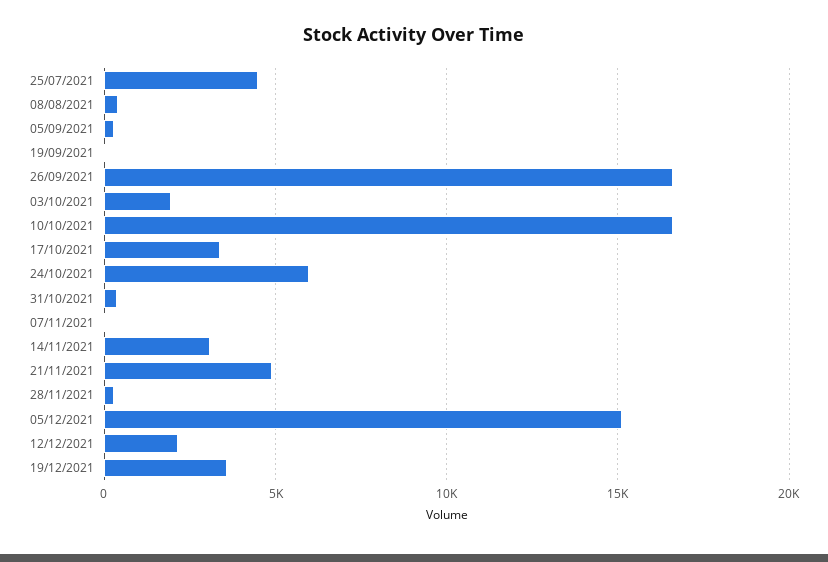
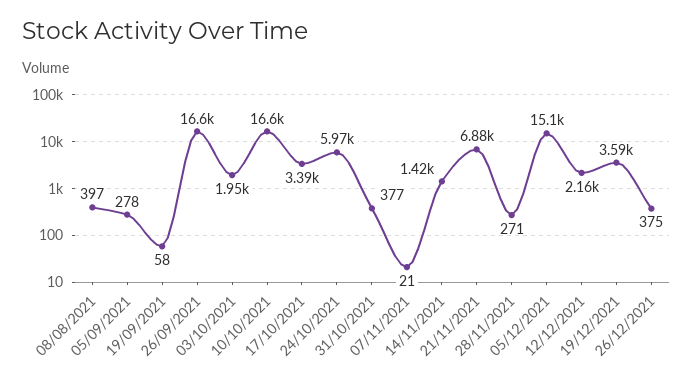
25/07/2021: 4500 -> none
14/11/2021: 3000 -> 1420
21/11/2021: 5000 -> 6880
26/12/2021: none -> 375

